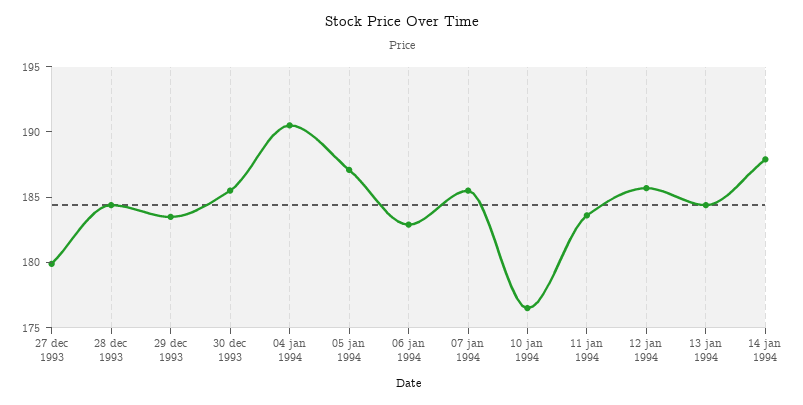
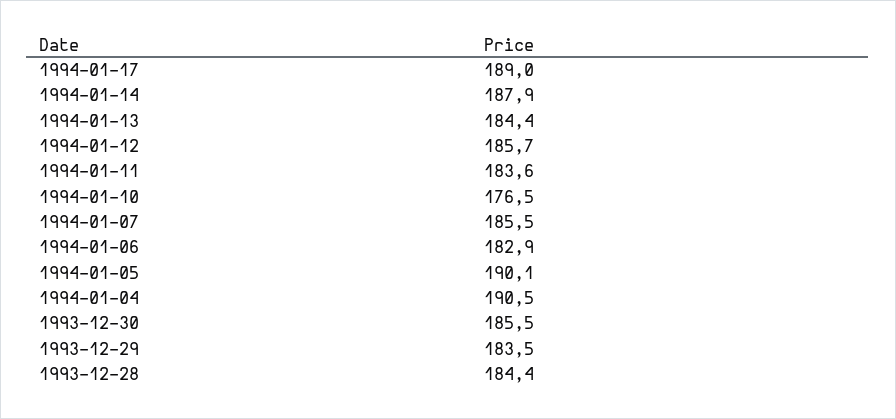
27 dec 1993: 180 -> none
05 jan 1994: 187 -> 190.1
1994-01-17: none -> 189

